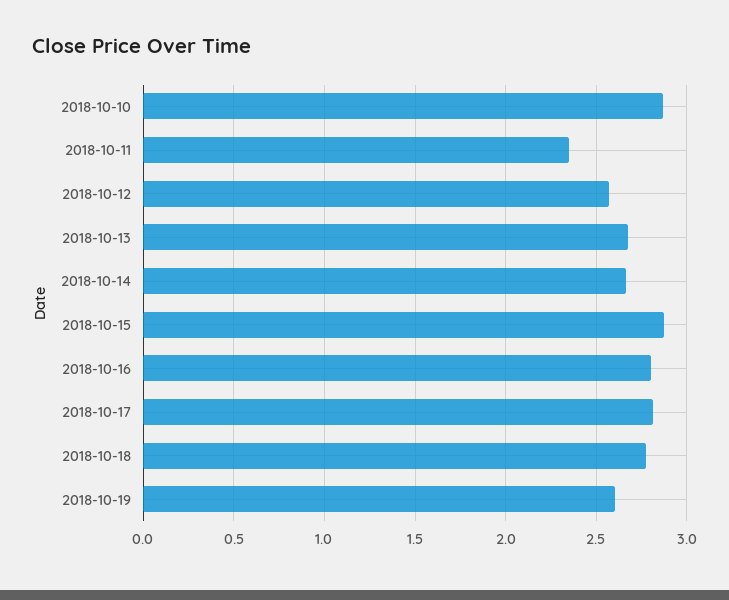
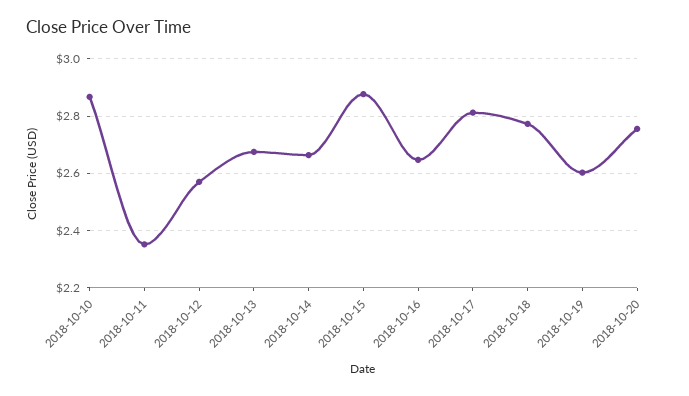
2018-10-16: 2.8 -> 2.65
2018-10-20: none -> 2.75

